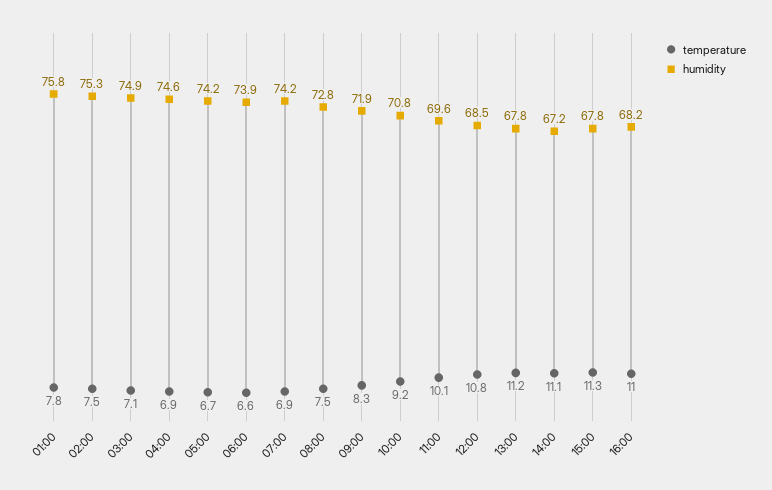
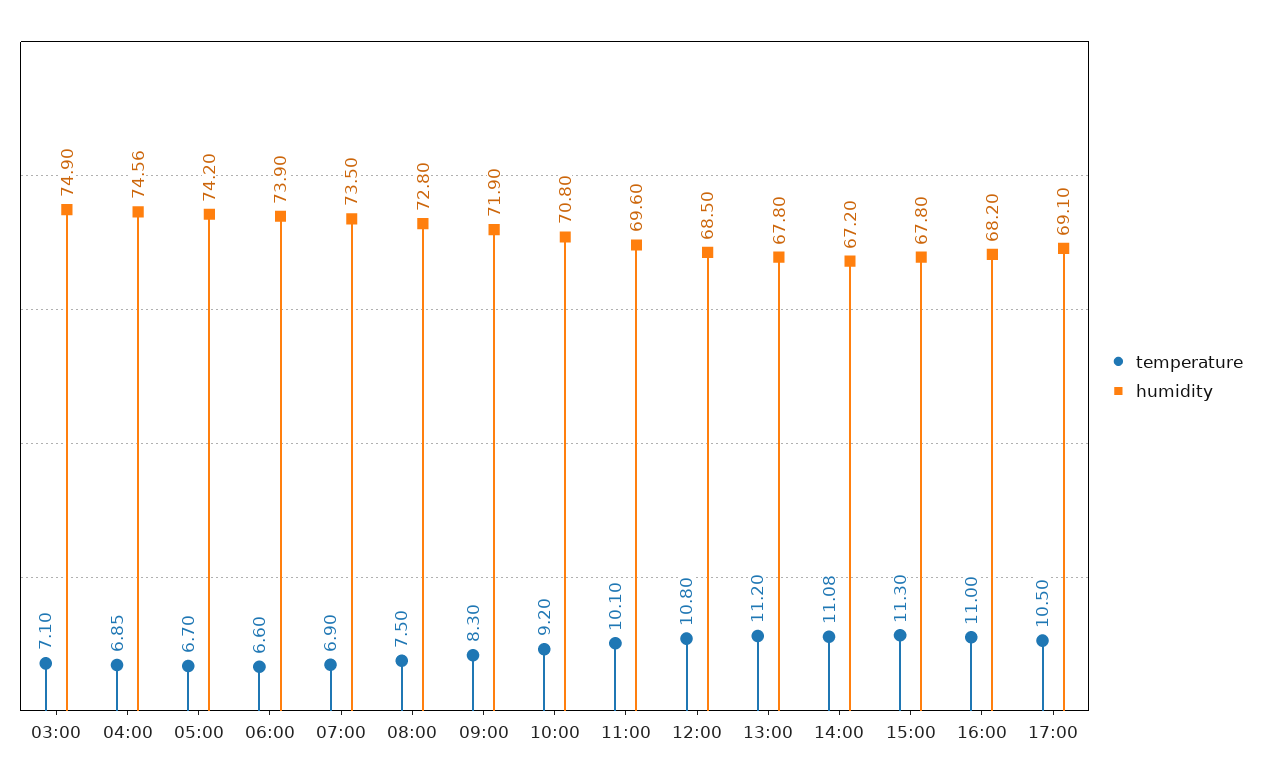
temperature, 01:00: 7.8 -> none
humidity, 01:00: 75.8 -> none
temperature, 02:00: 7.5 -> none
humidity, 02:00: 75.3 -> none
humidity, 07:00: 74.2 -> 73.5
temperature, 17:00: none -> 10.5
humidity, 17:00: none -> 69.1

